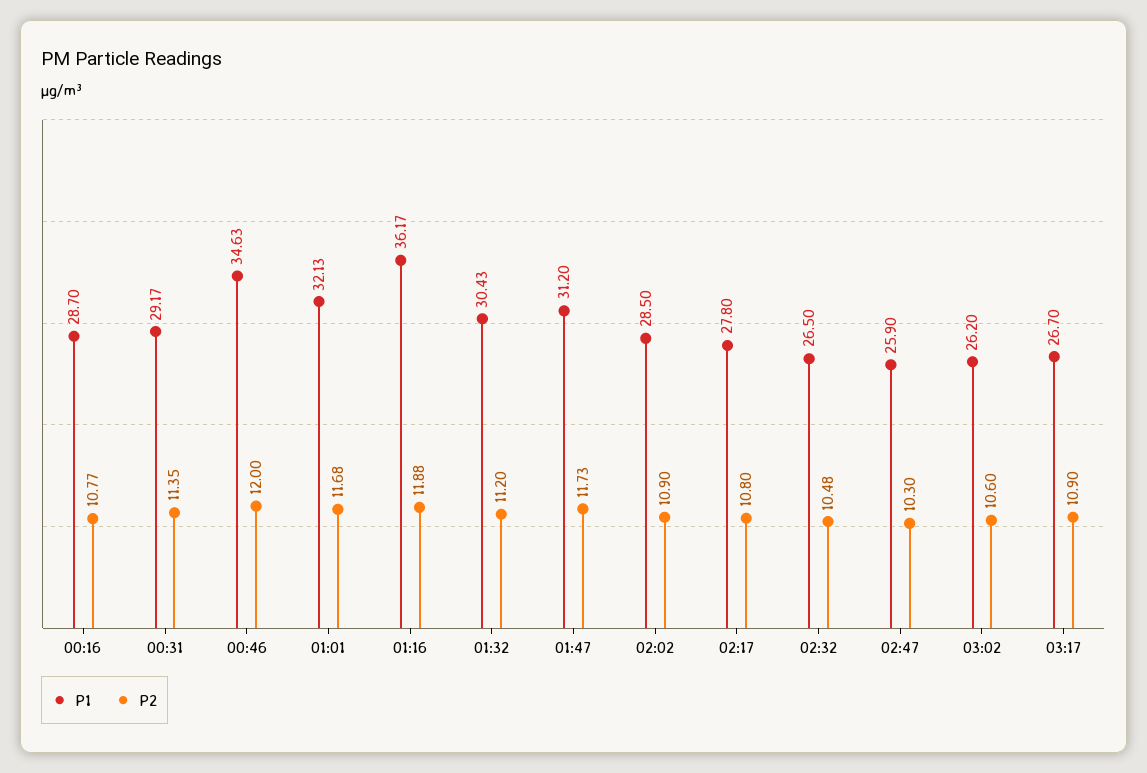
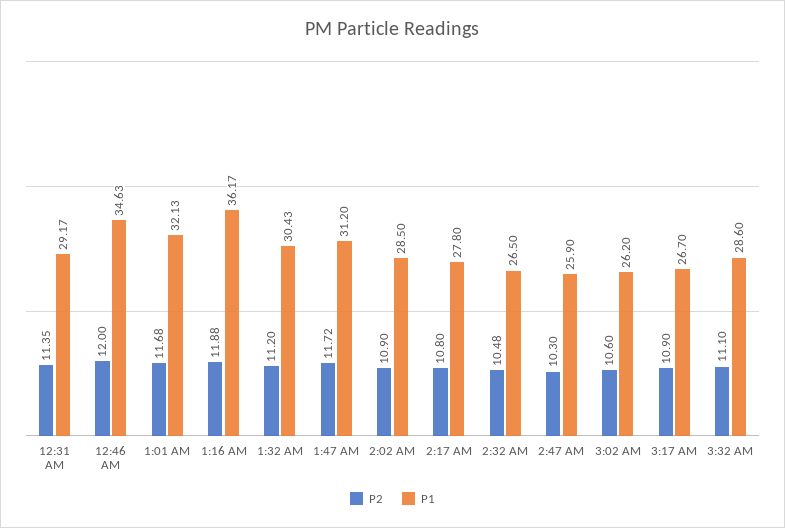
P1, 00:16: 28.7 -> none
P2, 00:16: 10.77 -> none
P2, 01:47: 11.73 -> 11.72
P2, 3:32 AM: none -> 11.1
P1, 3:32 AM: none -> 28.6

